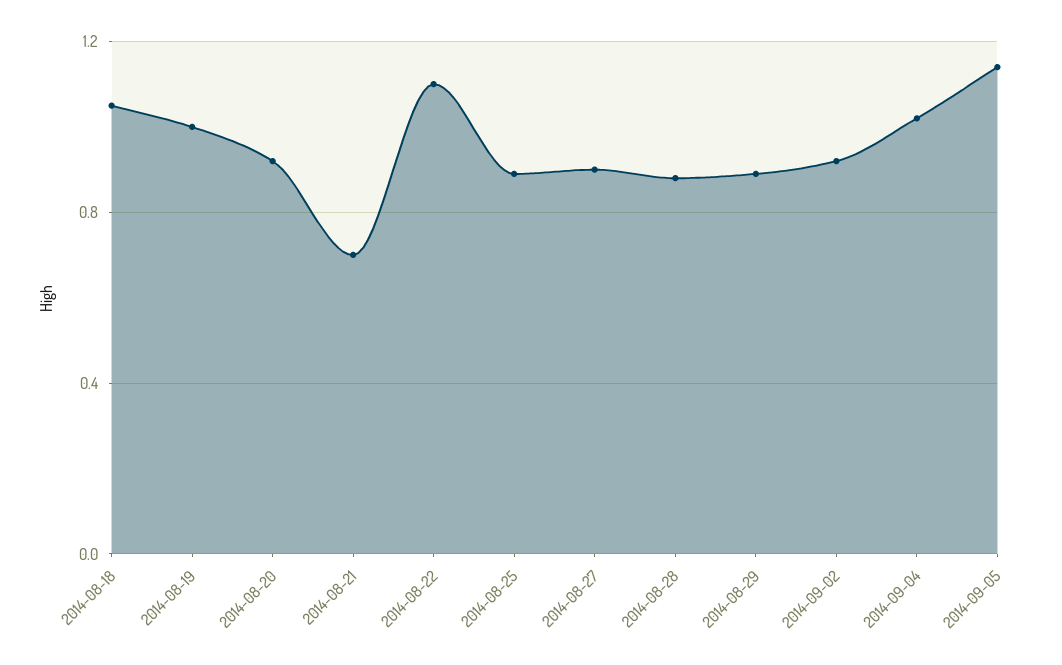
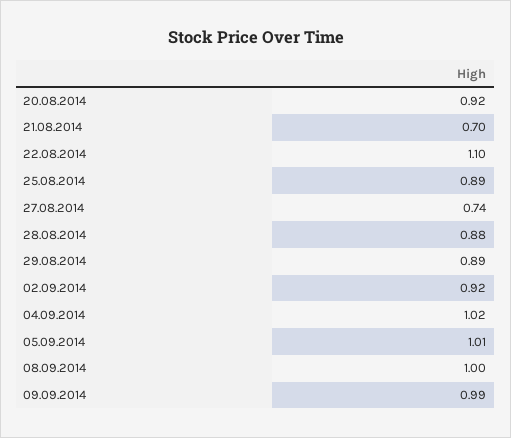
2014-08-18: 1.05 -> none
2014-08-19: 1 -> none
2014-08-27: 0.9 -> 0.74
2014-09-05: 1.15 -> 1.01
08.09.2014: none -> 1
09.09.2014: none -> 0.99

